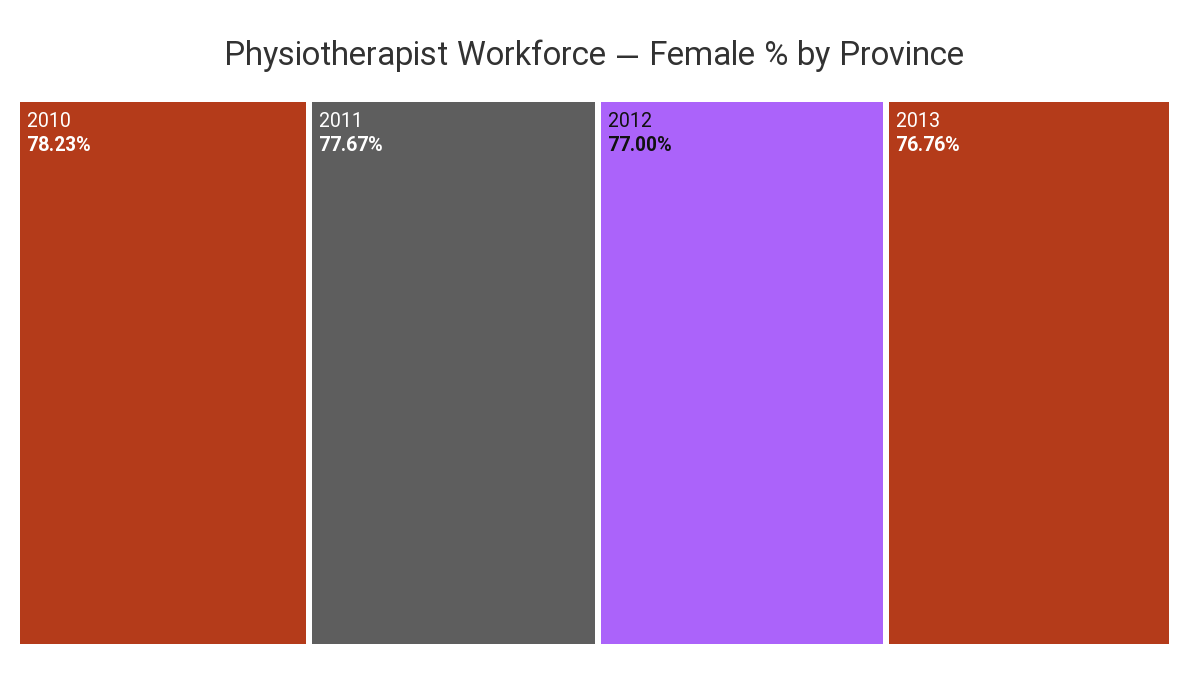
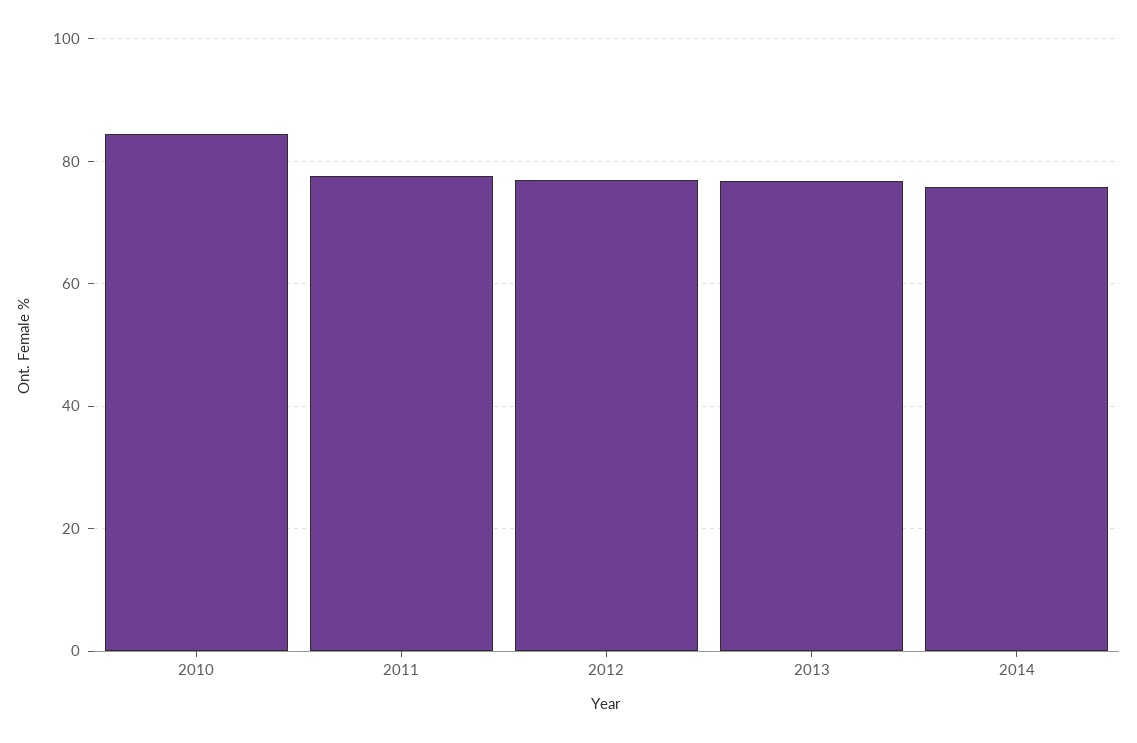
2010: 78.23 -> 84
2014: none -> 76

